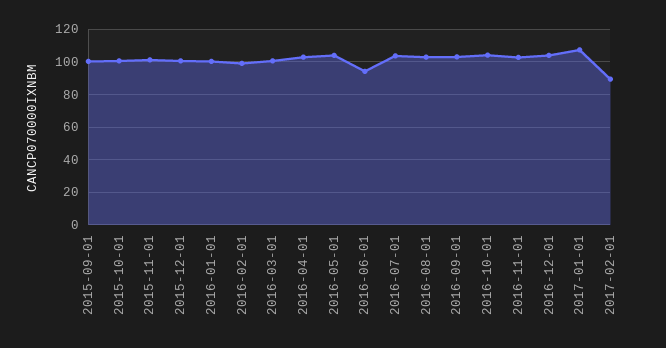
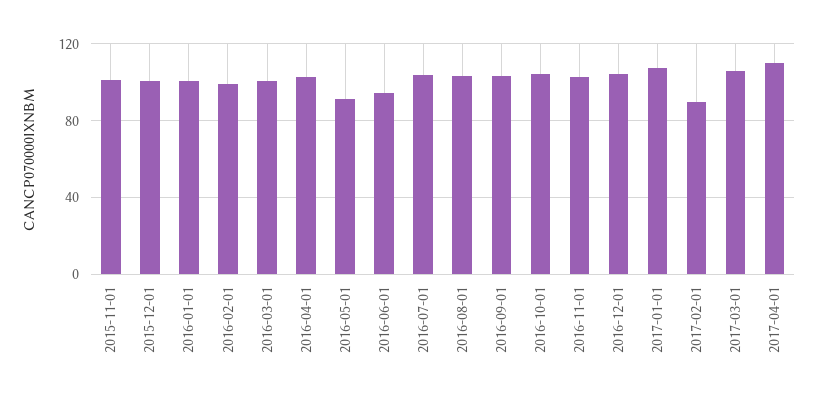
2015-09-01: 100 -> none
2015-10-01: 100 -> none
2016-05-01: 105 -> 90
2017-03-01: none -> 105
2017-04-01: none -> 110

